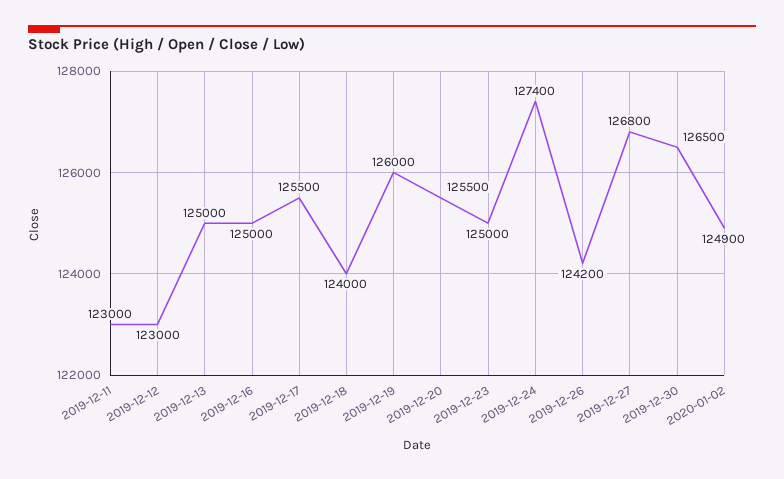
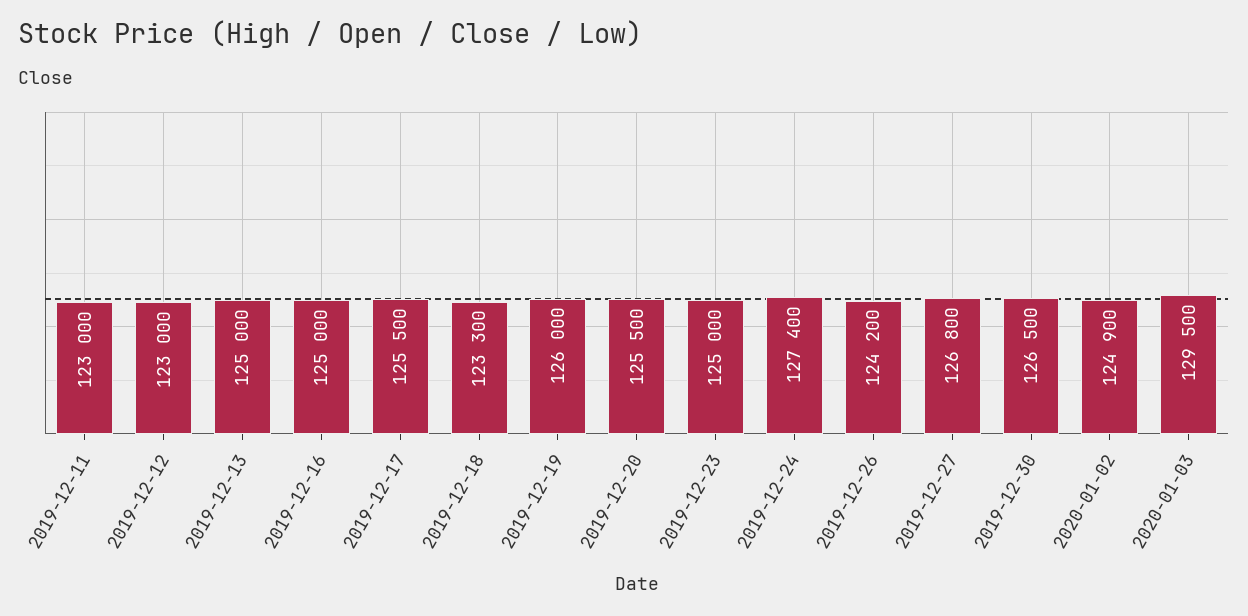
2019-12-18: 124000 -> 123300
2020-01-03: none -> 129500

